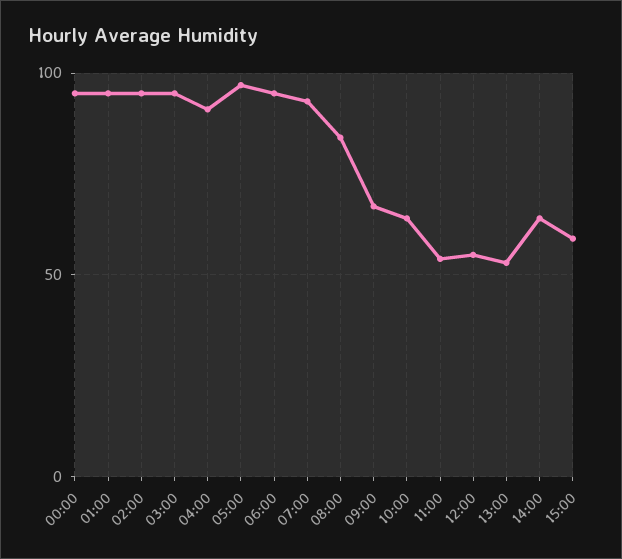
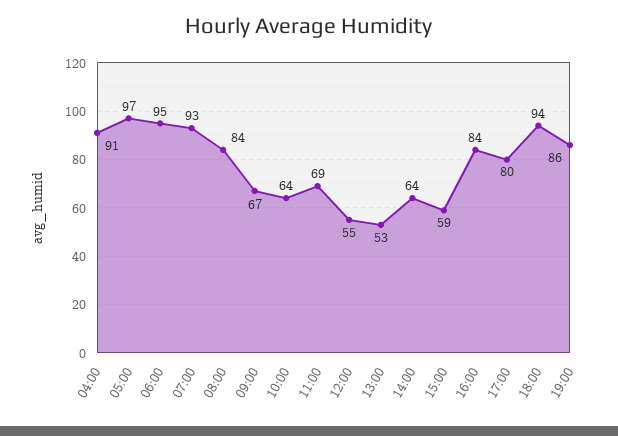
00:00: 95 -> none
01:00: 95 -> none
02:00: 95 -> none
03:00: 95 -> none
11:00: 55 -> 69
16:00: none -> 84
17:00: none -> 80
18:00: none -> 94
19:00: none -> 86

